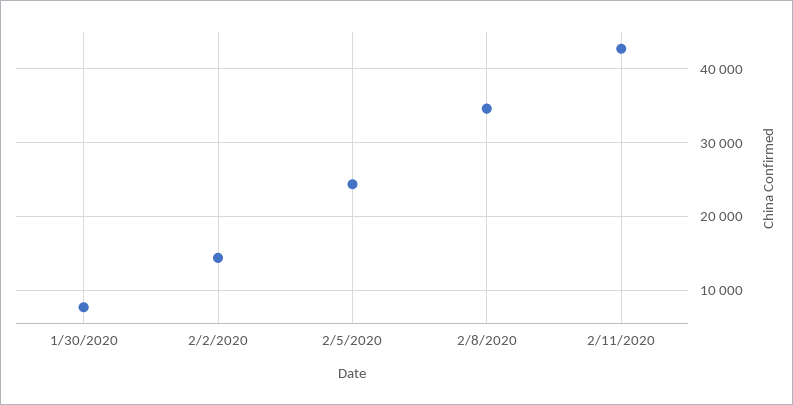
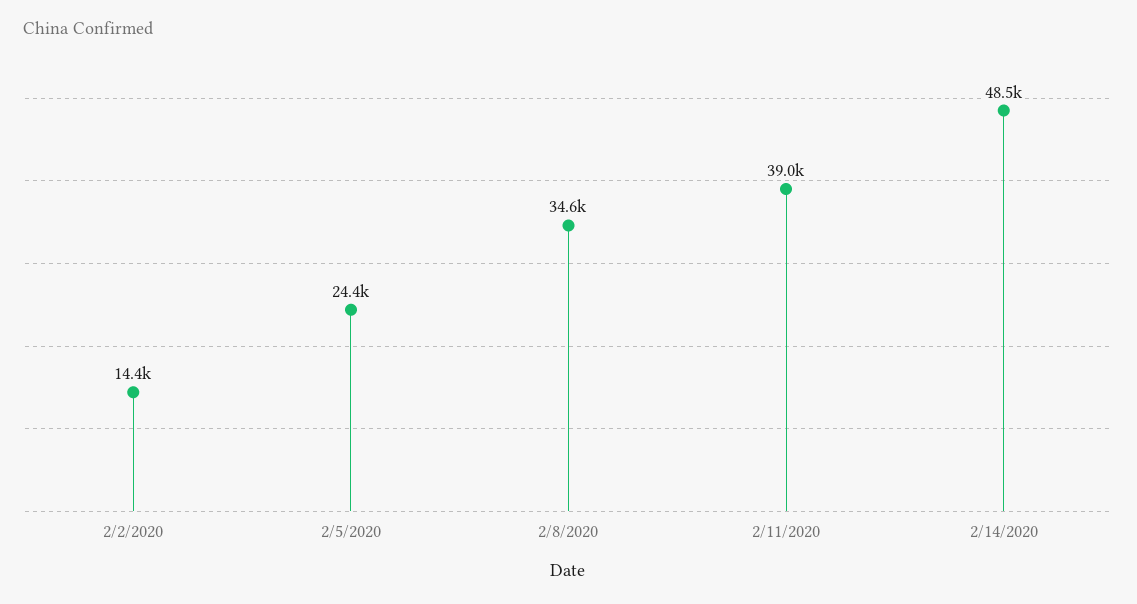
1/30/2020: 8000 -> none
2/11/2020: 43000 -> 39000
2/14/2020: none -> 48500

